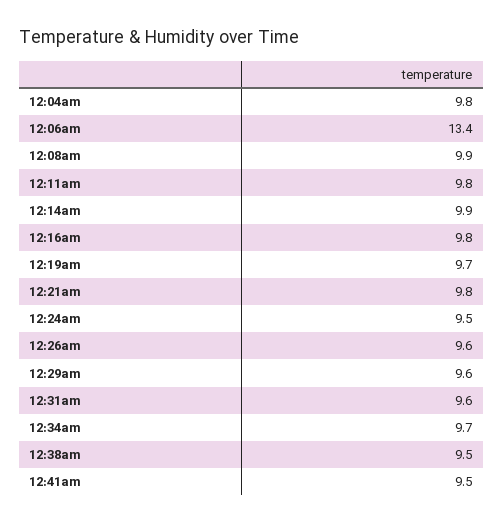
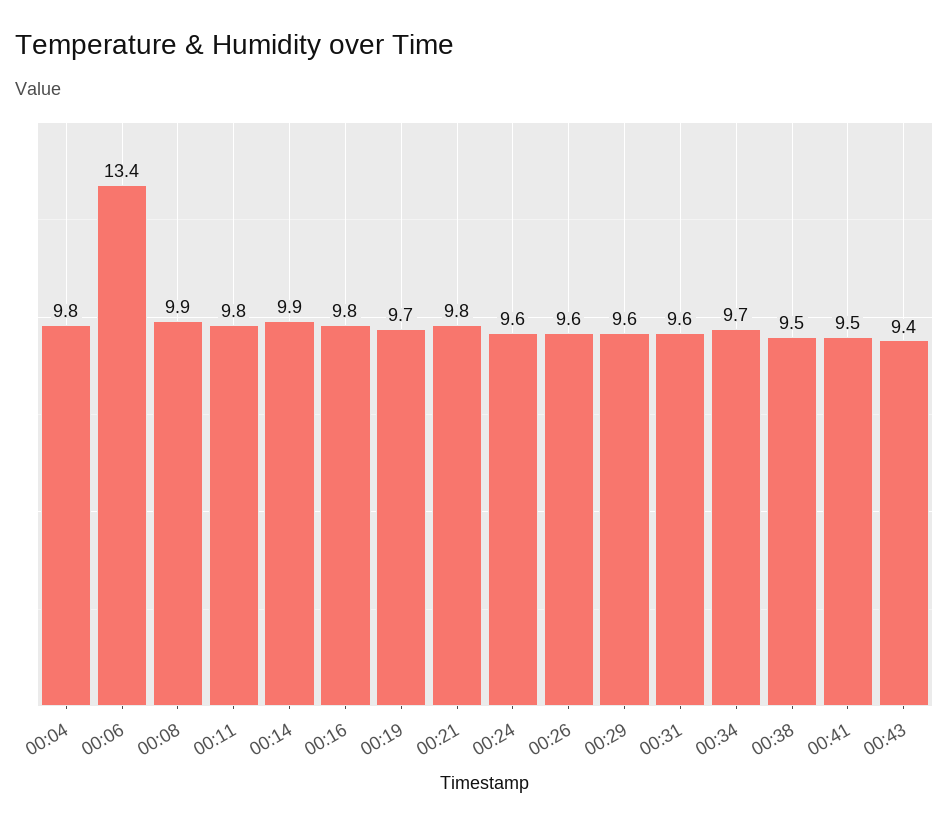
12:24am: 9.5 -> 9.6
00:43: none -> 9.4

